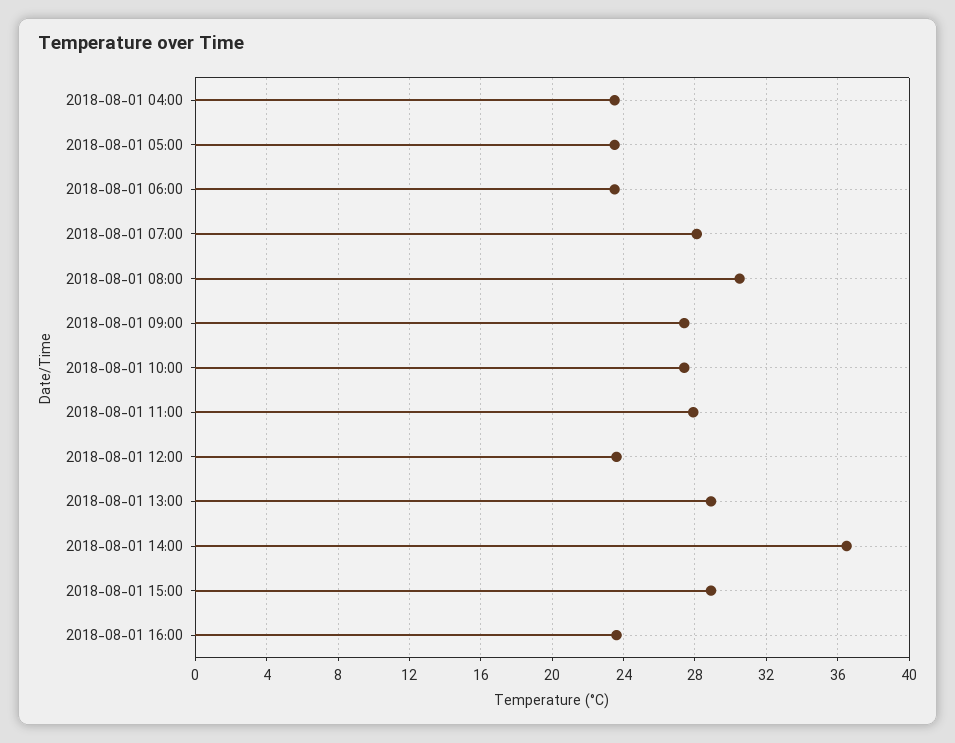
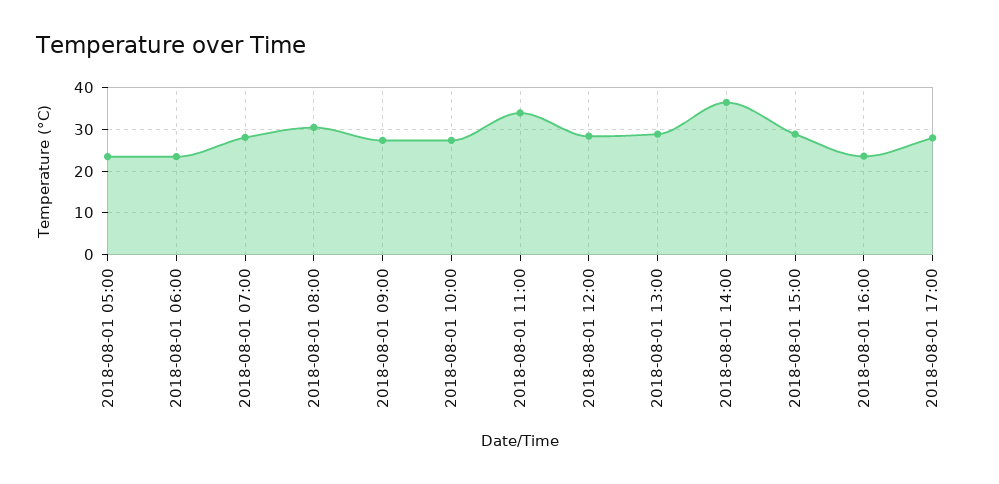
2018-08-01 04:00: 23.5 -> none
2018-08-01 11:00: 28 -> 34
2018-08-01 12:00: 23.5 -> 28
2018-08-01 17:00: none -> 28

